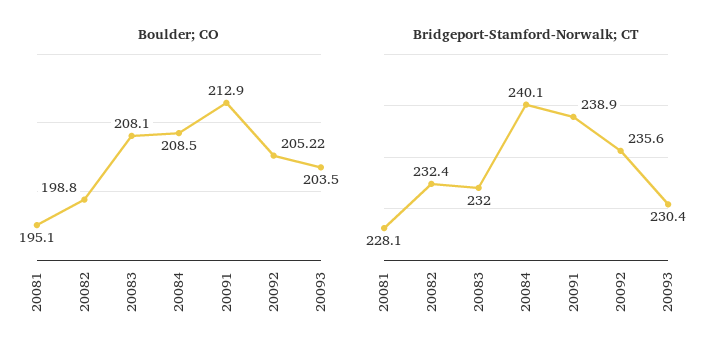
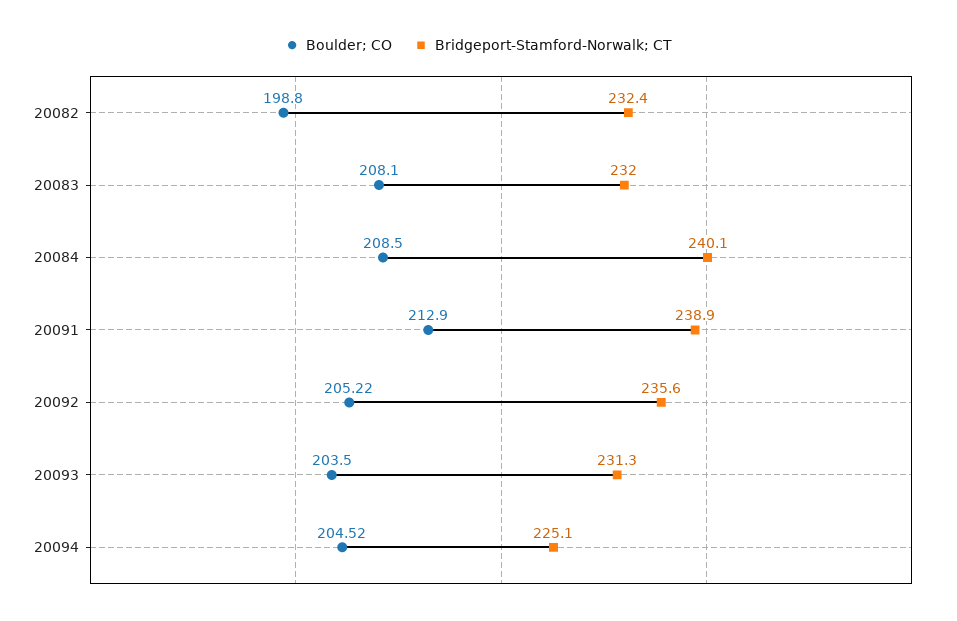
Boulder; CO, 20081: 195.1 -> none
Bridgeport-Stamford-Norwalk; CT, 20081: 228.1 -> none
Bridgeport-Stamford-Norwalk; CT, 20093: 230.4 -> 231.3
Boulder; CO, 20094: none -> 204.52
Bridgeport-Stamford-Norwalk; CT, 20094: none -> 225.1

